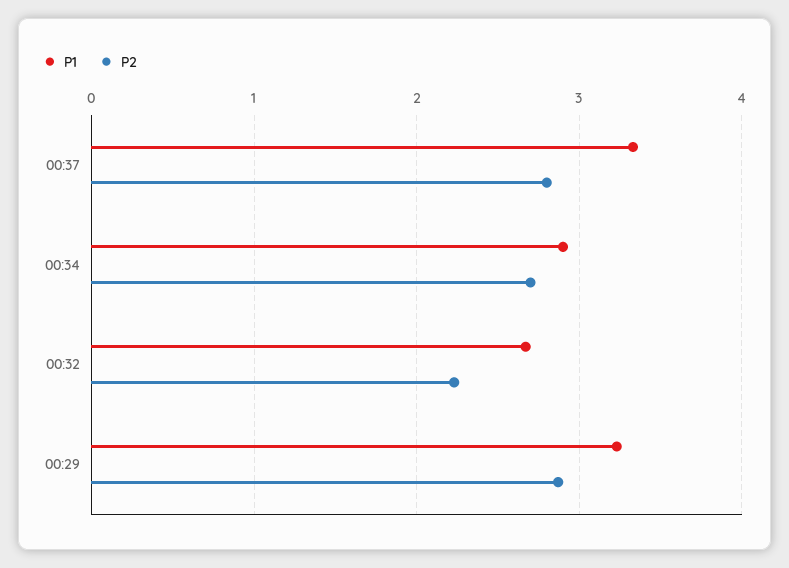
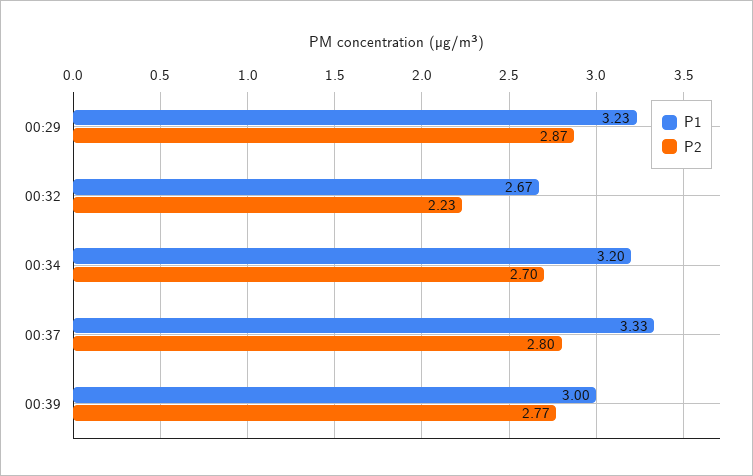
P1, 00:34: 2.9 -> 3.2
P1, 00:39: none -> 3
P2, 00:39: none -> 2.77

